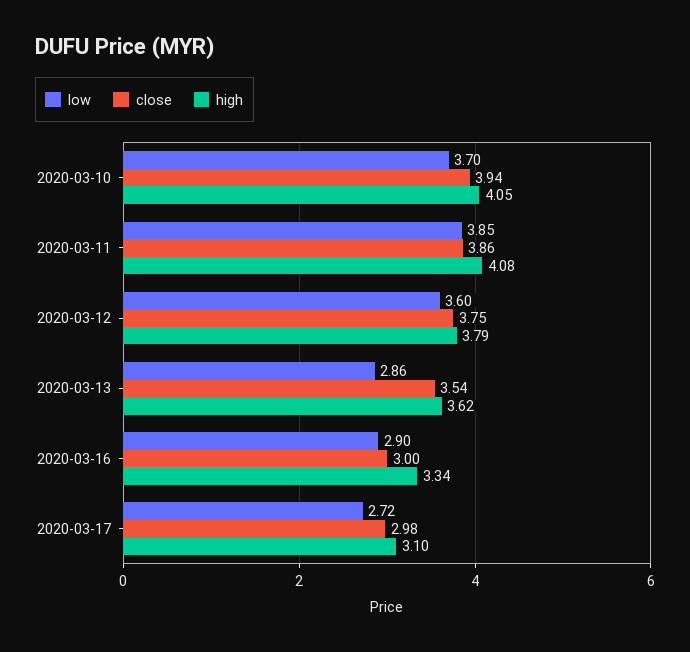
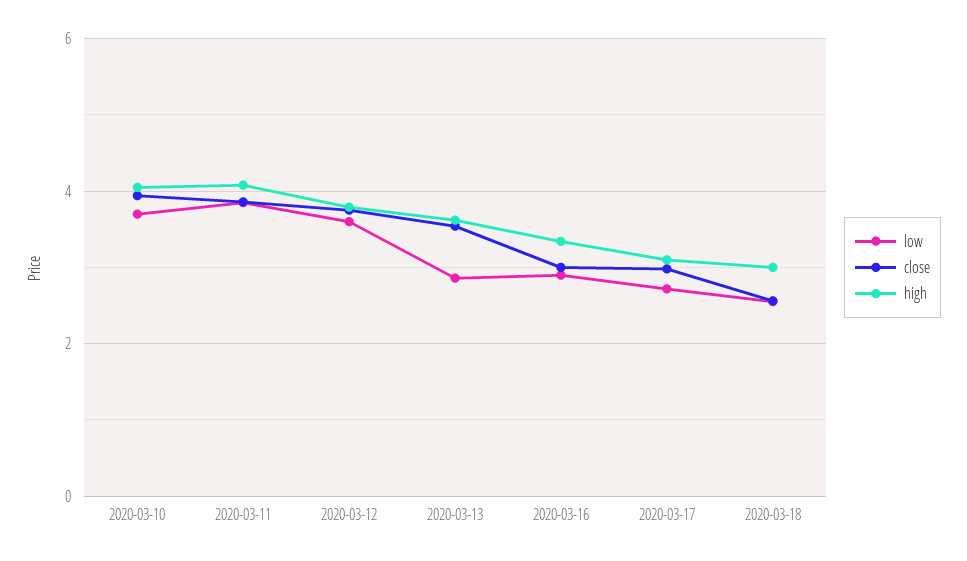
low, 2020-03-18: none -> 2.6
close, 2020-03-18: none -> 2.6
high, 2020-03-18: none -> 3

